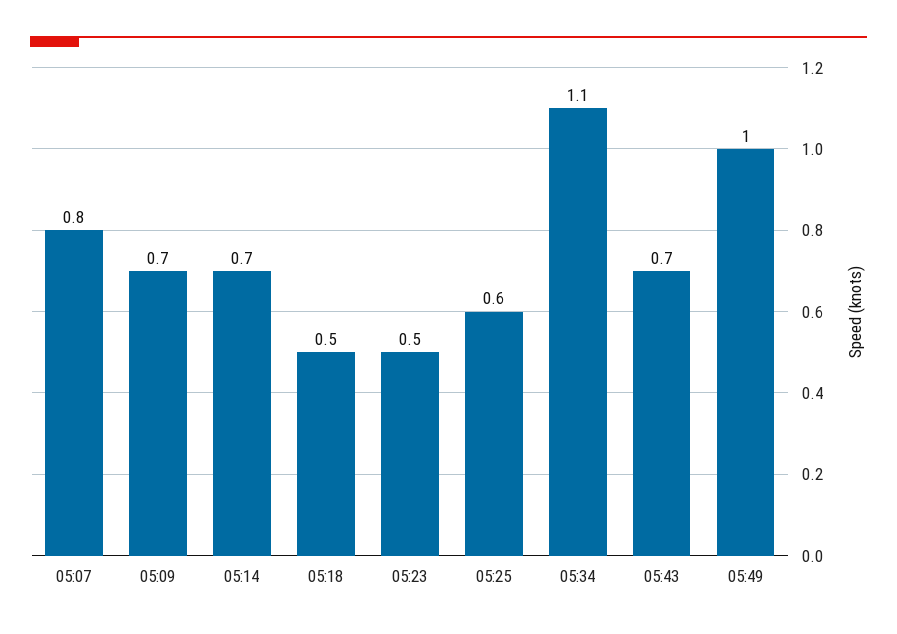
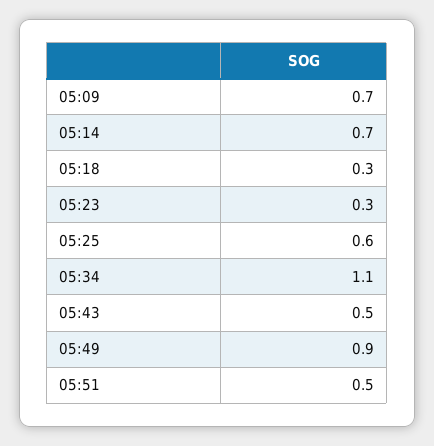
05:07: 0.8 -> none
05:18: 0.5 -> 0.3
05:23: 0.5 -> 0.3
05:43: 0.7 -> 0.5
05:49: 1 -> 0.9
05:51: none -> 0.5

